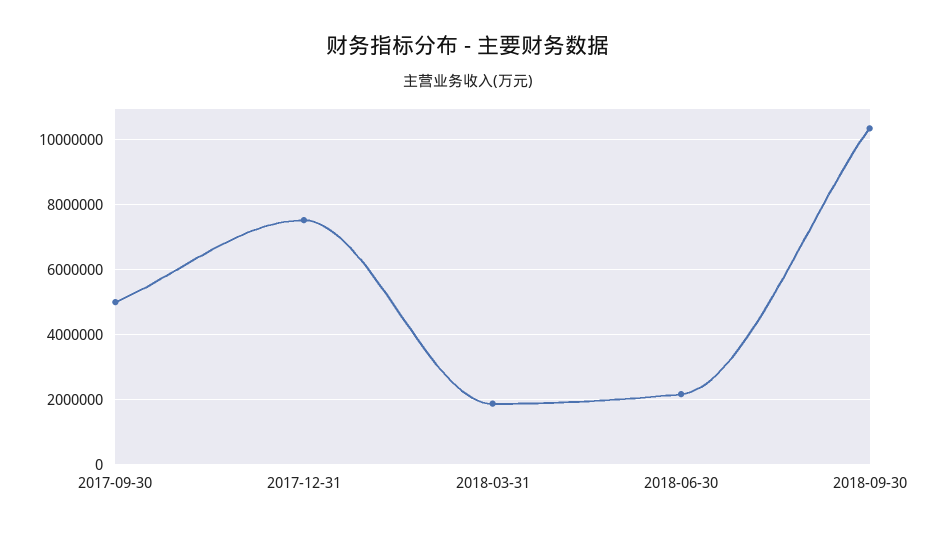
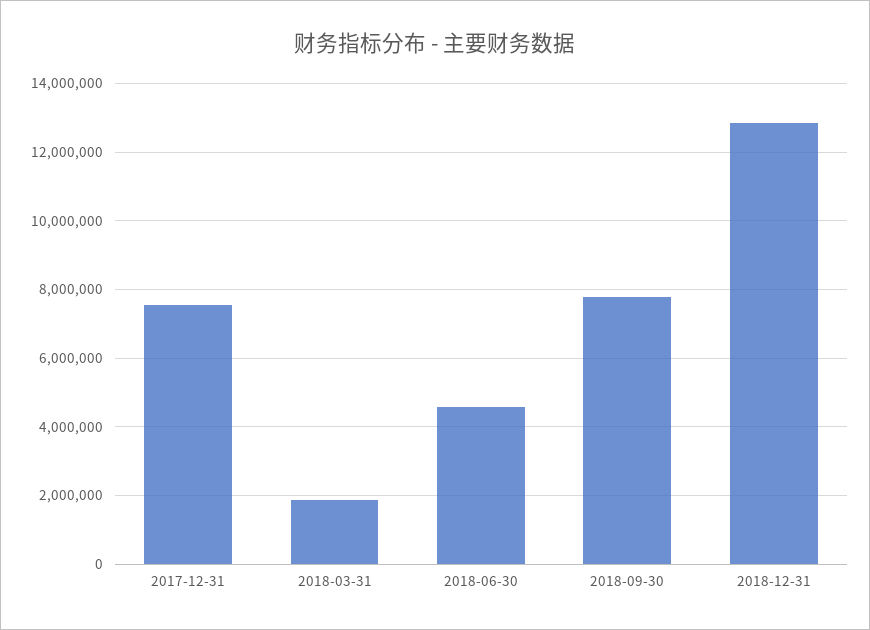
2017-09-30: 5000000 -> none
2018-06-30: 2200000 -> 4600000
2018-09-30: 10400000 -> 7800000
2018-12-31: none -> 12800000

